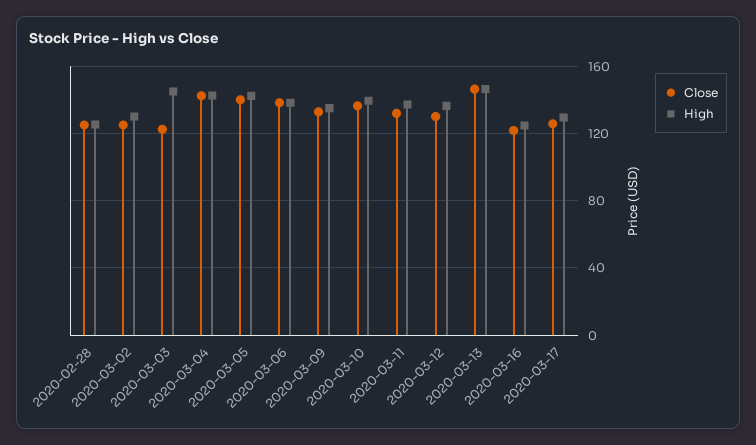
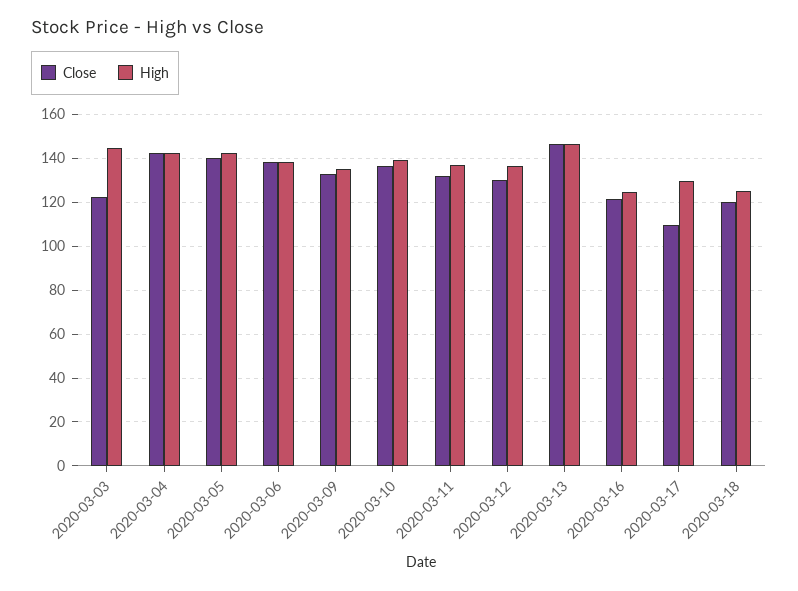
Close, 2020-02-28: 125 -> none
High, 2020-02-28: 125 -> none
Close, 2020-03-02: 125 -> none
High, 2020-03-02: 130 -> none
Close, 2020-03-17: 125 -> 110
Close, 2020-03-18: none -> 120
High, 2020-03-18: none -> 125

